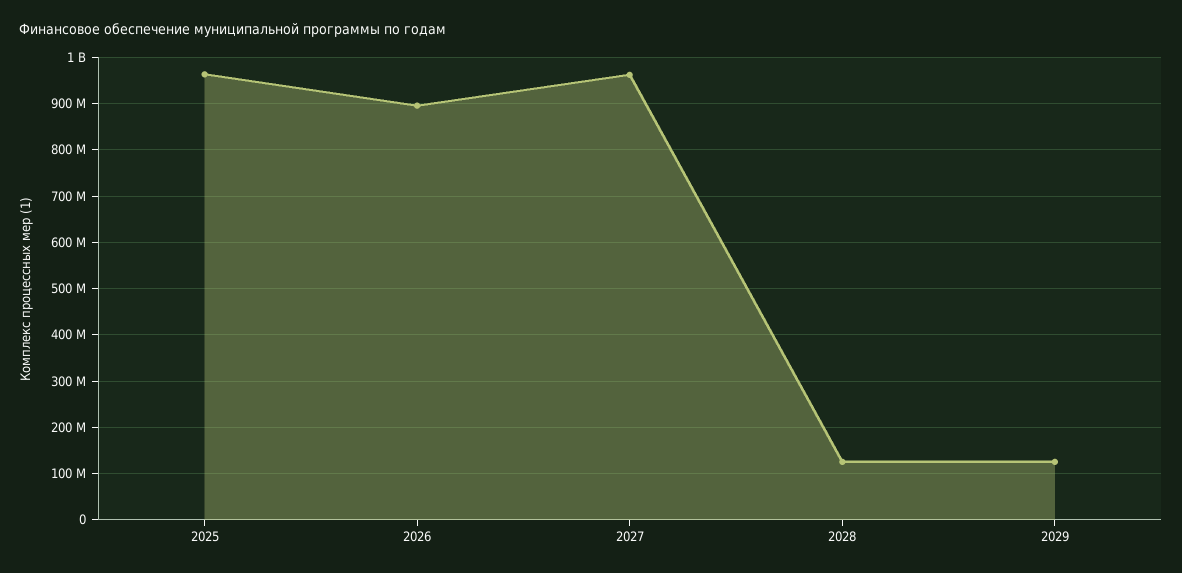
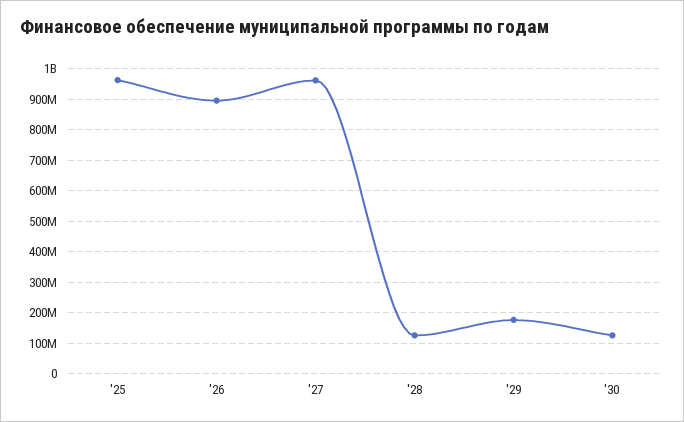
2029: 120000000 -> 180000000
'30: none -> 120000000

